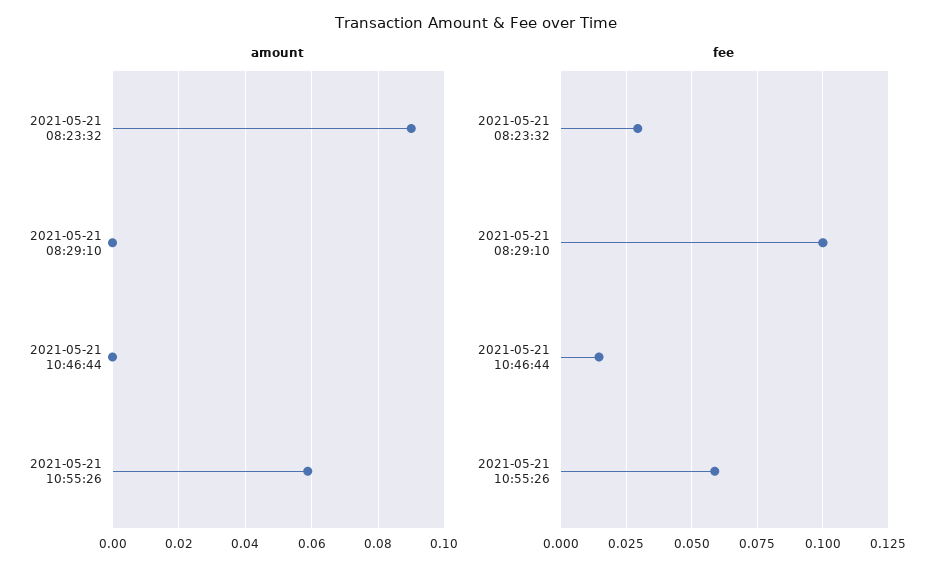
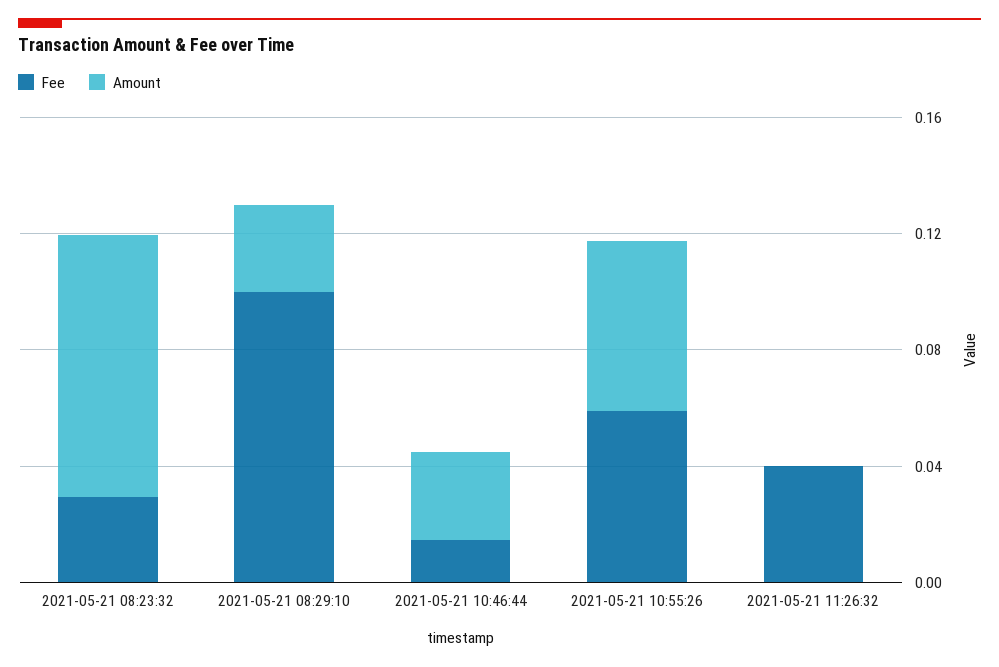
amount, 2021-05-21 08:29:10: 0 -> 0.03
amount, 2021-05-21 10:46:44: 0 -> 0.03
fee, 2021-05-21 11:26:32: none -> 0.04
amount, 2021-05-21 11:26:32: none -> 0

